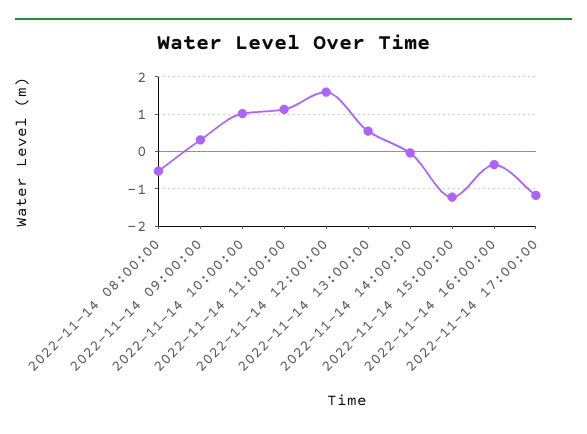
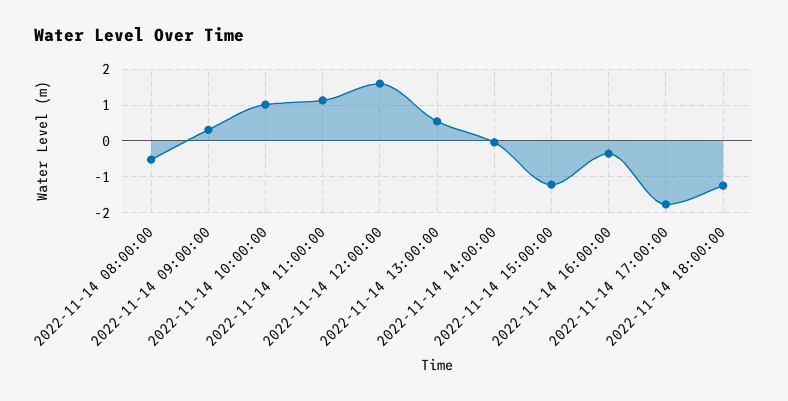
2022-11-14 17:00:00: -1.2 -> -1.8
2022-11-14 18:00:00: none -> -1.2

